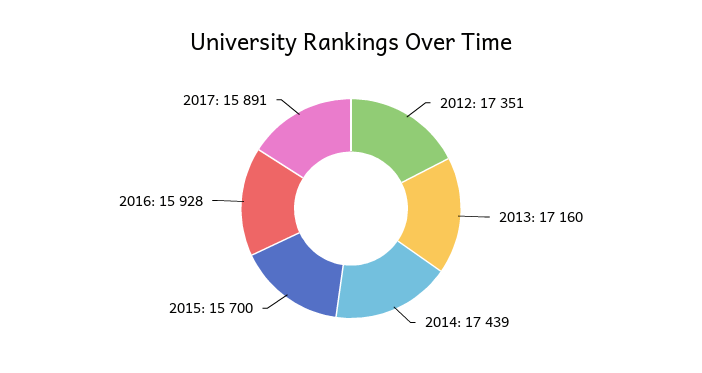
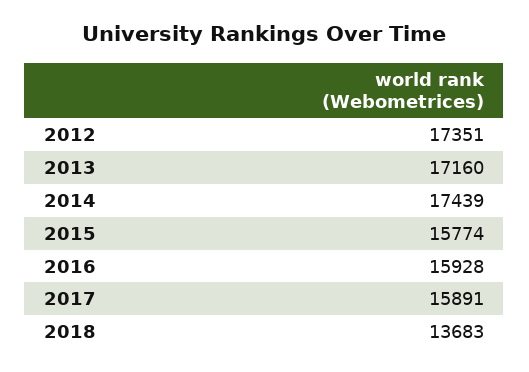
2015: 15700 -> 15774
2018: none -> 13683

